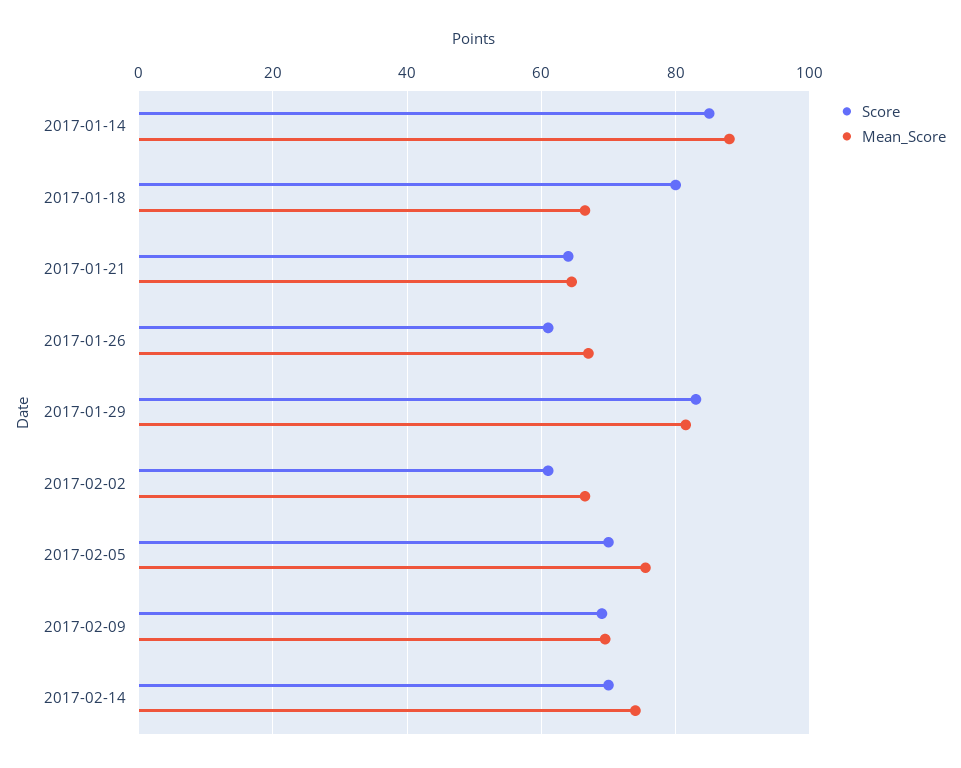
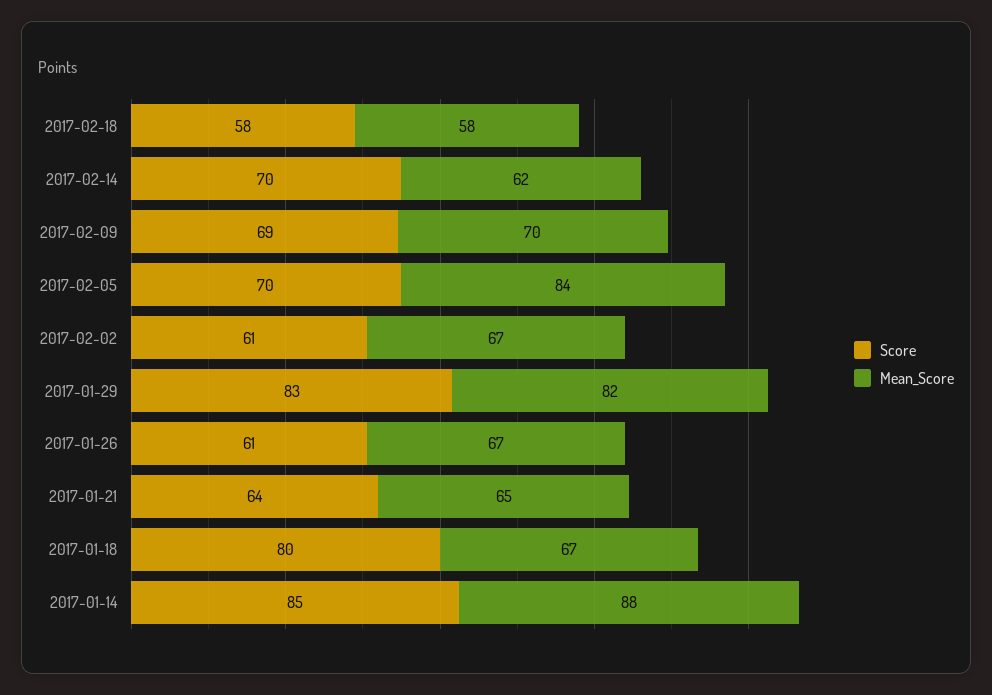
Mean_Score, 2017-02-05: 76 -> 84
Mean_Score, 2017-02-14: 74 -> 62
Score, 2017-02-18: none -> 58
Mean_Score, 2017-02-18: none -> 58

